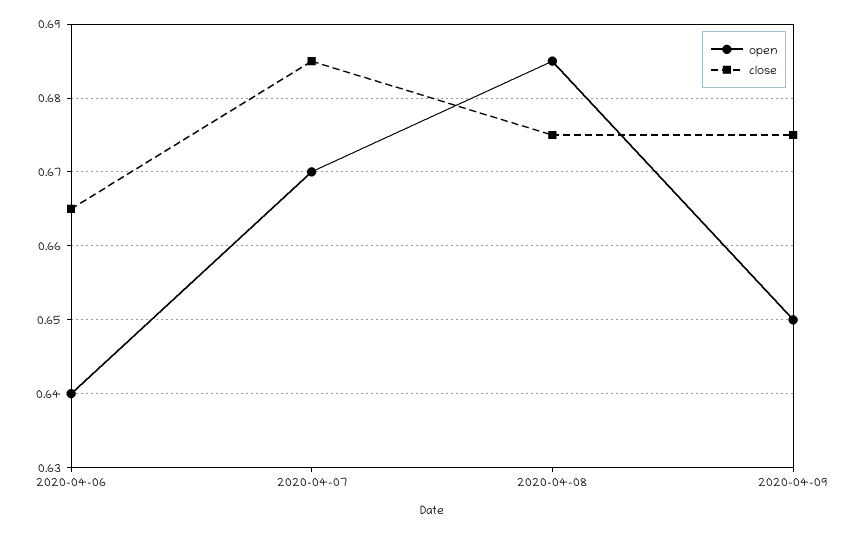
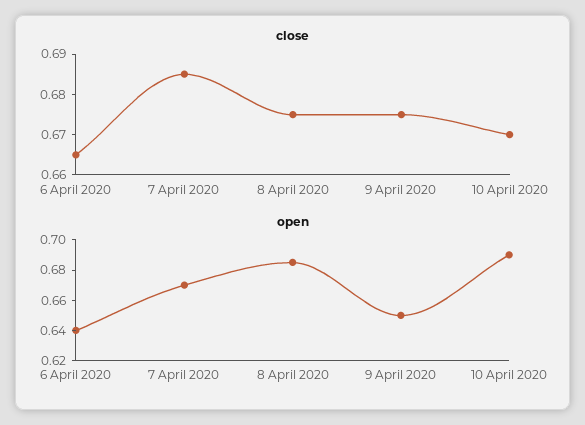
close, 10 April 2020: none -> 0.67
open, 10 April 2020: none -> 0.69

